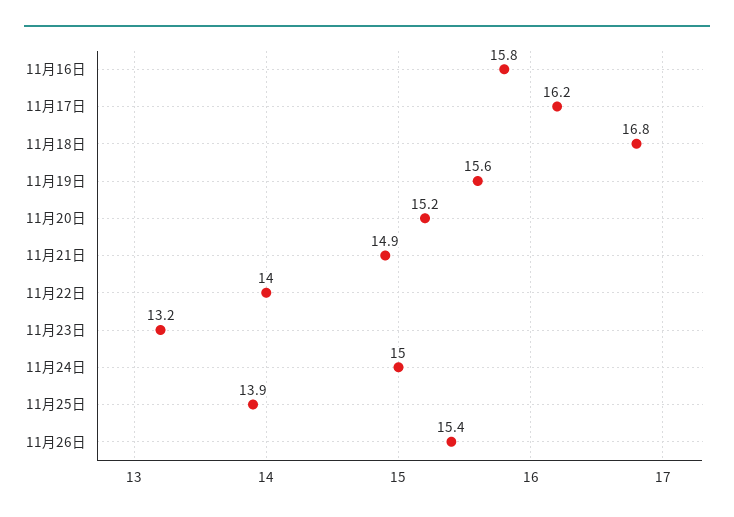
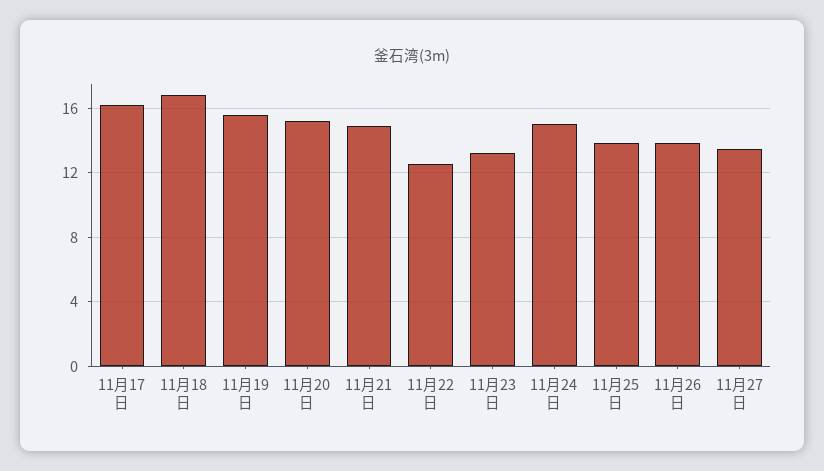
11月16日: 15.8 -> none
11月22日: 14 -> 12.5
11月26日: 15.4 -> 14
11月27日: none -> 13.5

